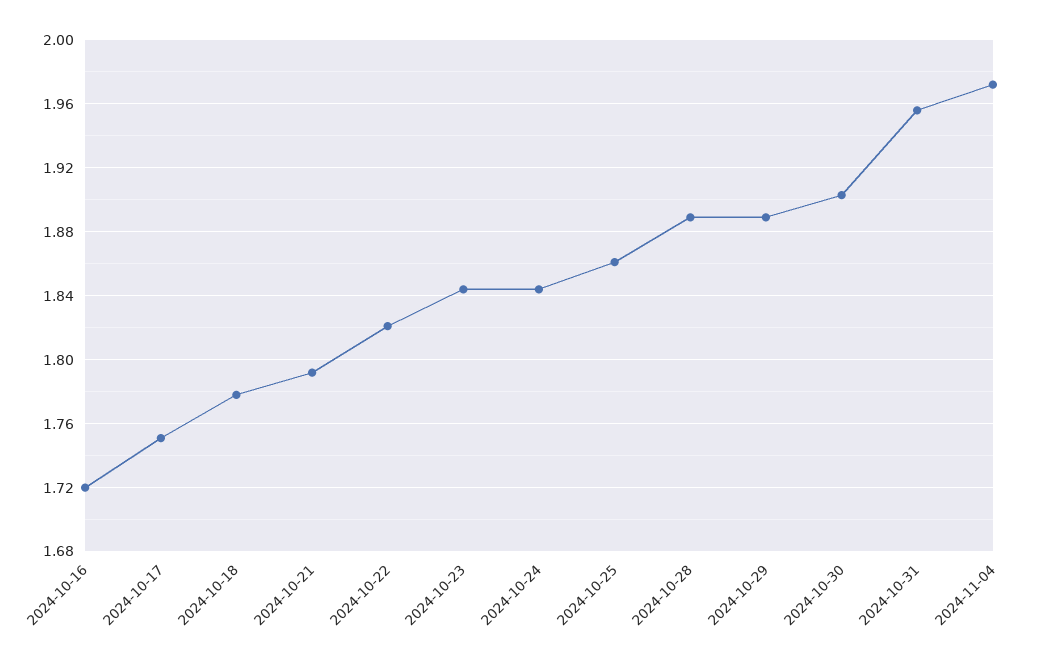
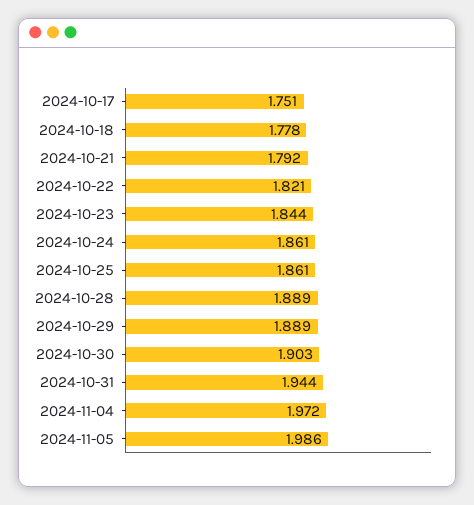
2024-10-16: 1.72 -> none
2024-10-24: 1.845 -> 1.861
2024-10-31: 1.955 -> 1.944
2024-11-05: none -> 1.986

